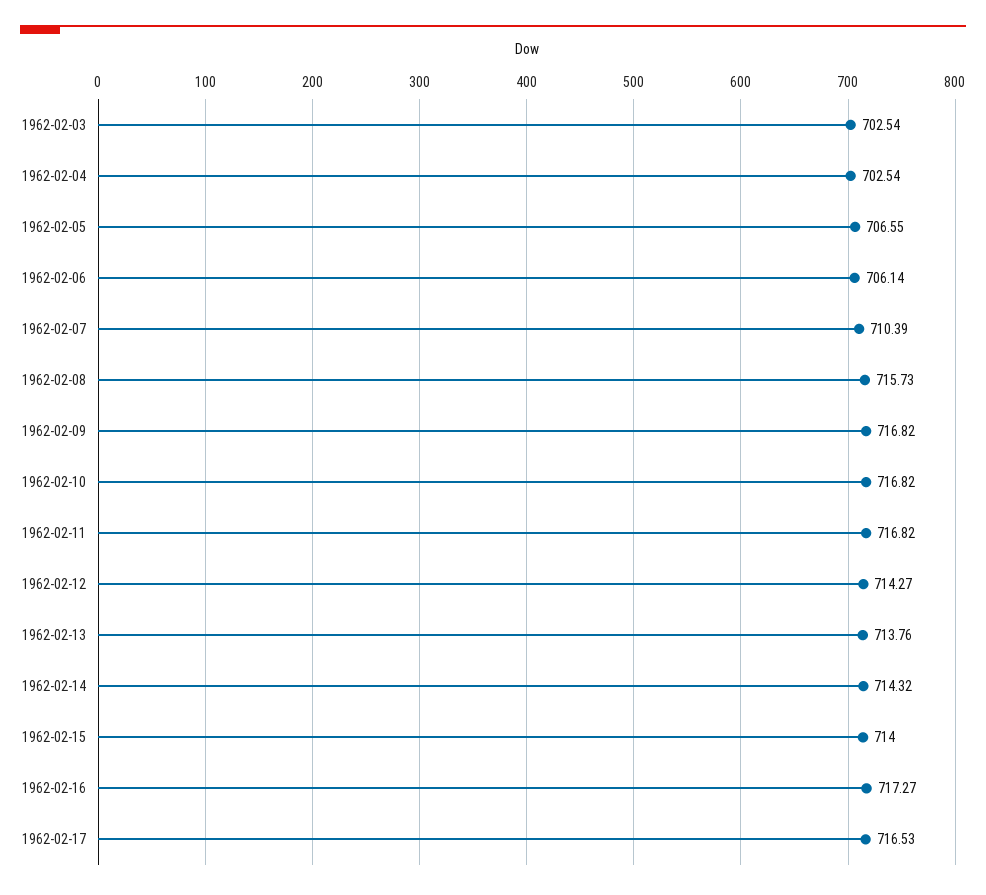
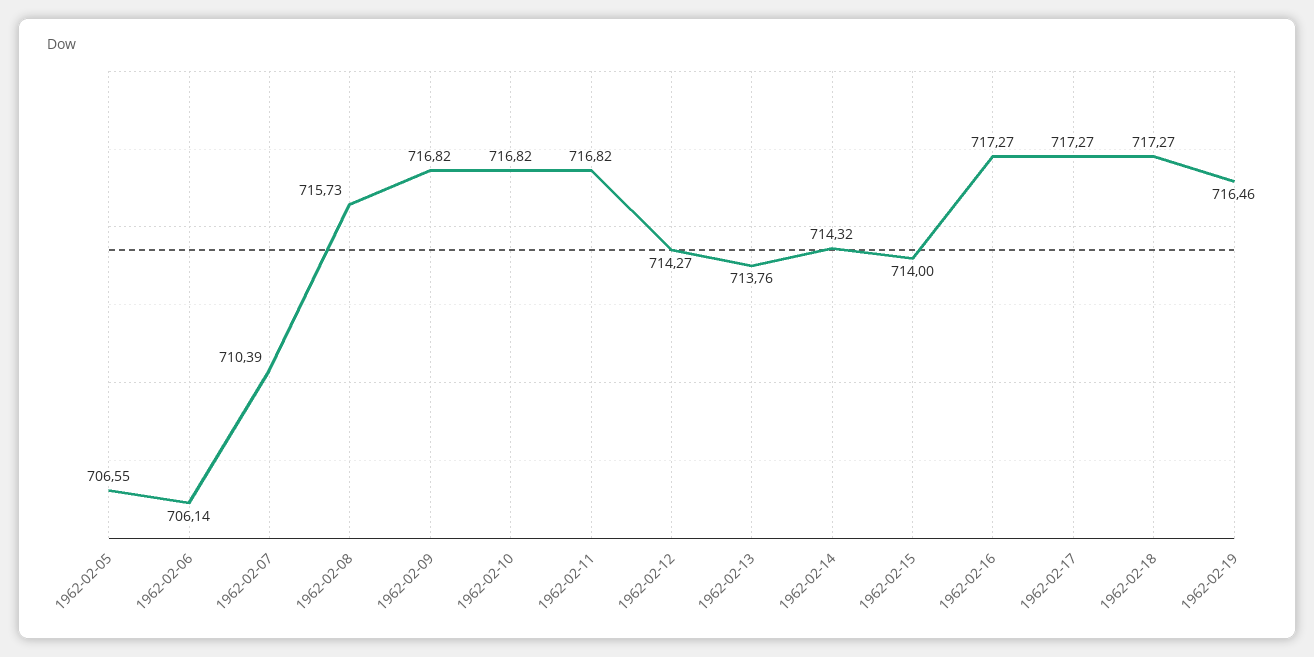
1962-02-03: 702.54 -> none
1962-02-04: 702.54 -> none
1962-02-17: 716.53 -> 717.27
1962-02-18: none -> 717.27
1962-02-19: none -> 716.46

